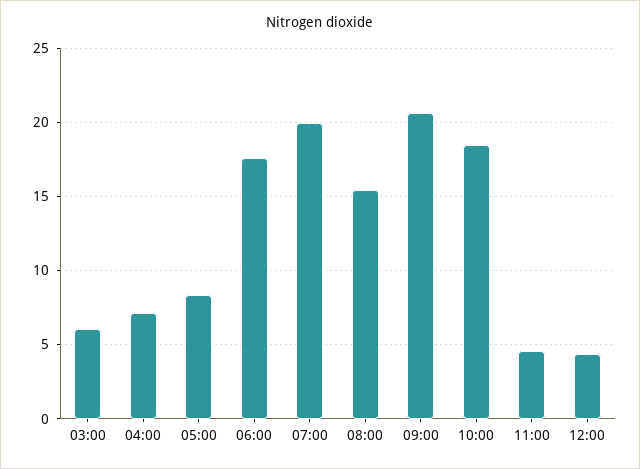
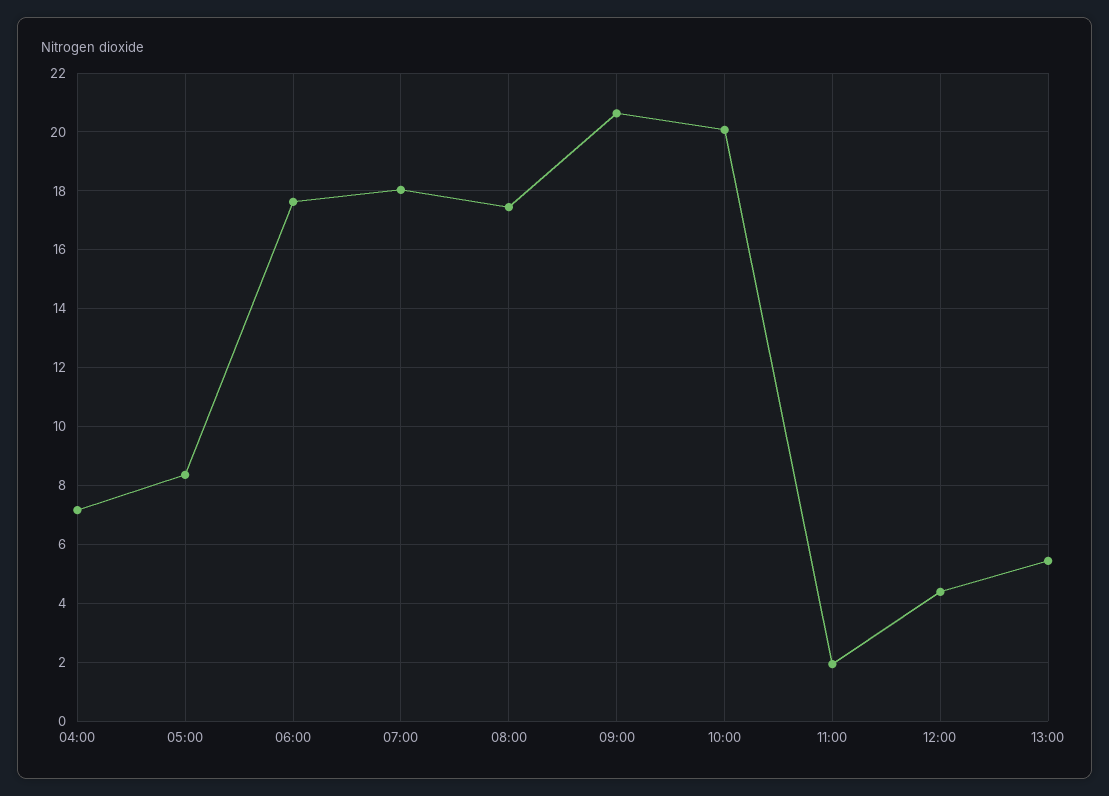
03:00: 6 -> none
07:00: 20 -> 18
08:00: 15.5 -> 17.5
10:00: 18.5 -> 20
11:00: 4.5 -> 2
13:00: none -> 5.5

